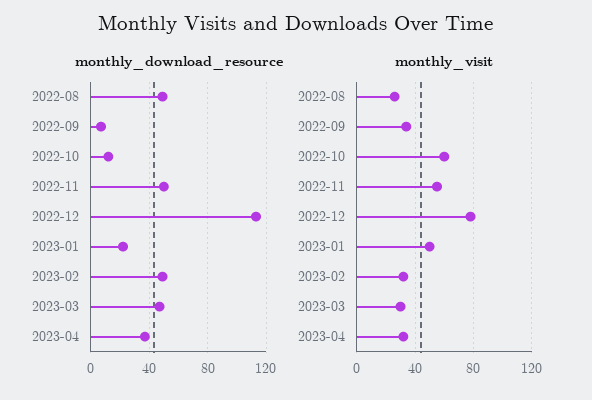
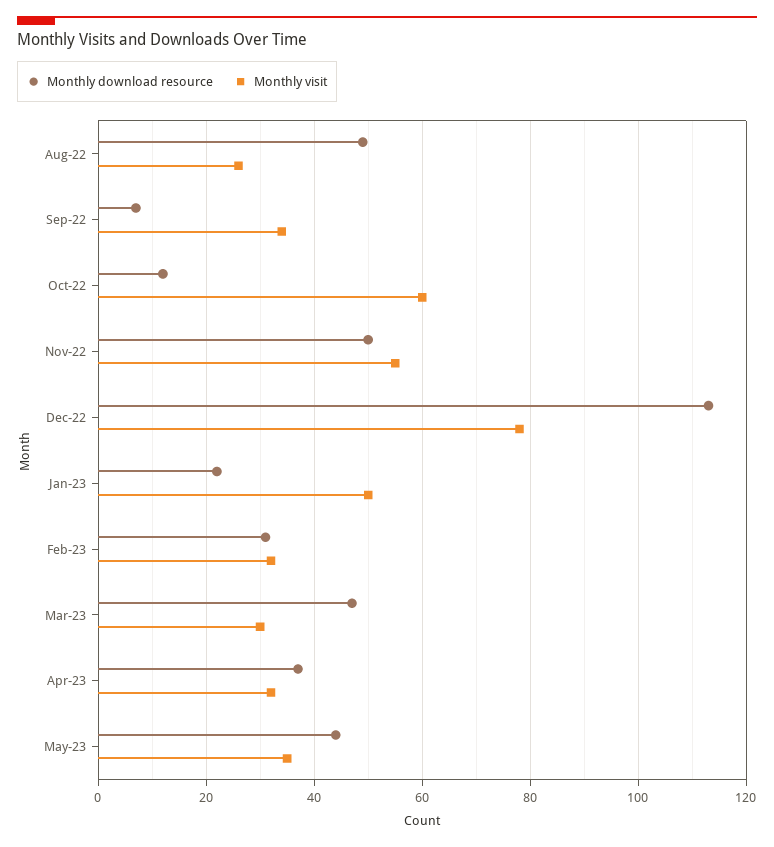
monthly_download_resource, 2023-02: 50 -> 30
monthly_download_resource, May-23: none -> 45
monthly_visit, May-23: none -> 35

